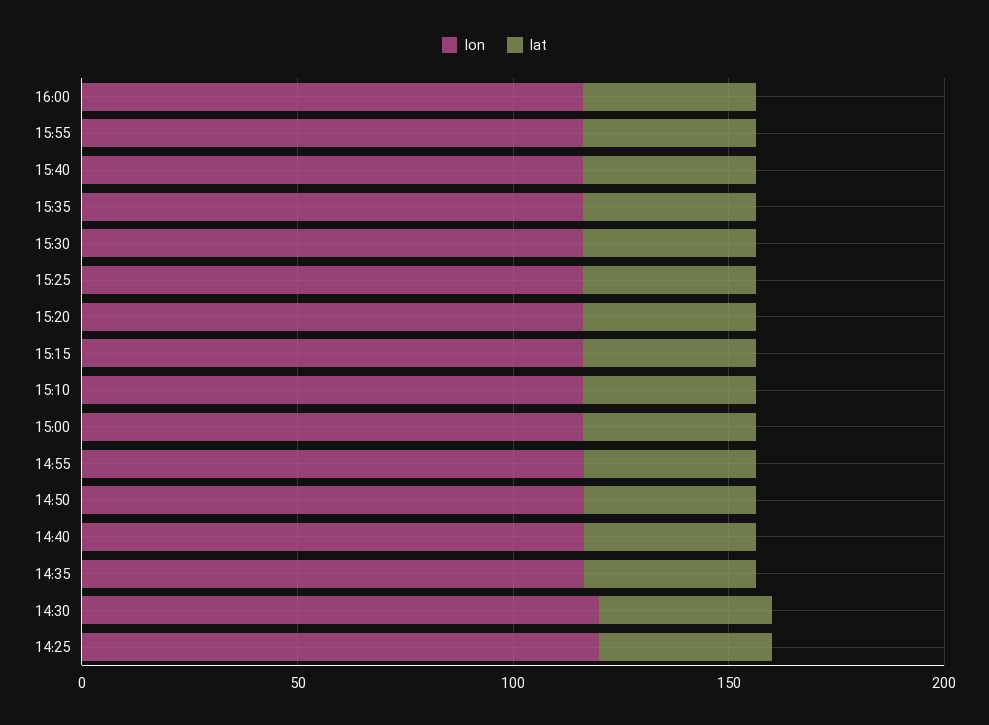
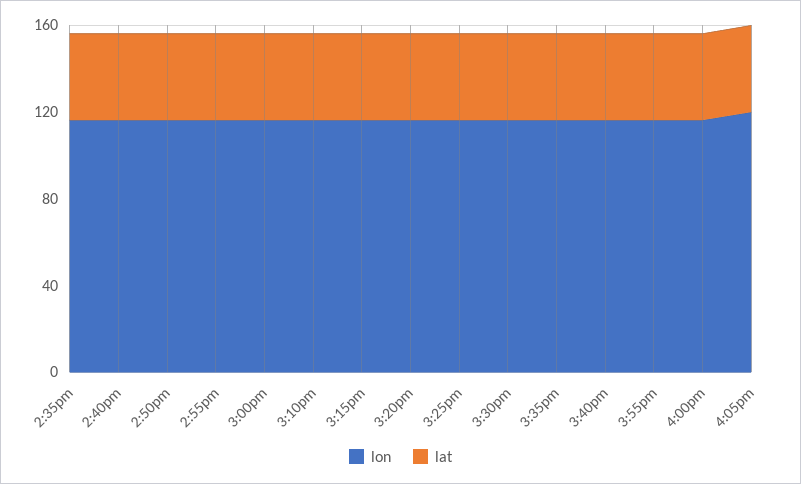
lon, 14:30: 120 -> none
lat, 14:30: 40 -> none
lon, 14:25: 120 -> none
lat, 14:25: 40 -> none
lon, 4:05pm: none -> 120
lat, 4:05pm: none -> 40

